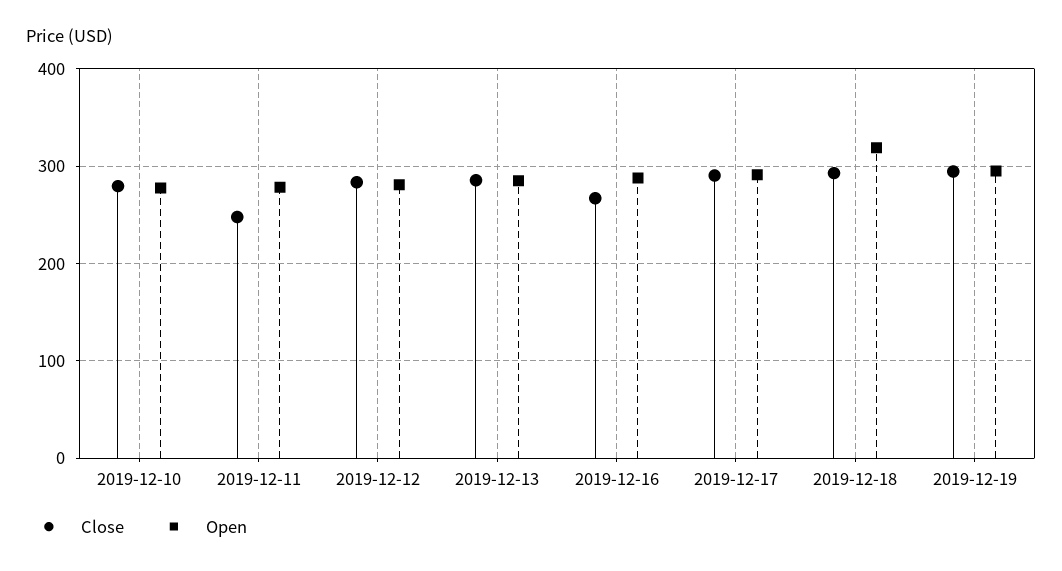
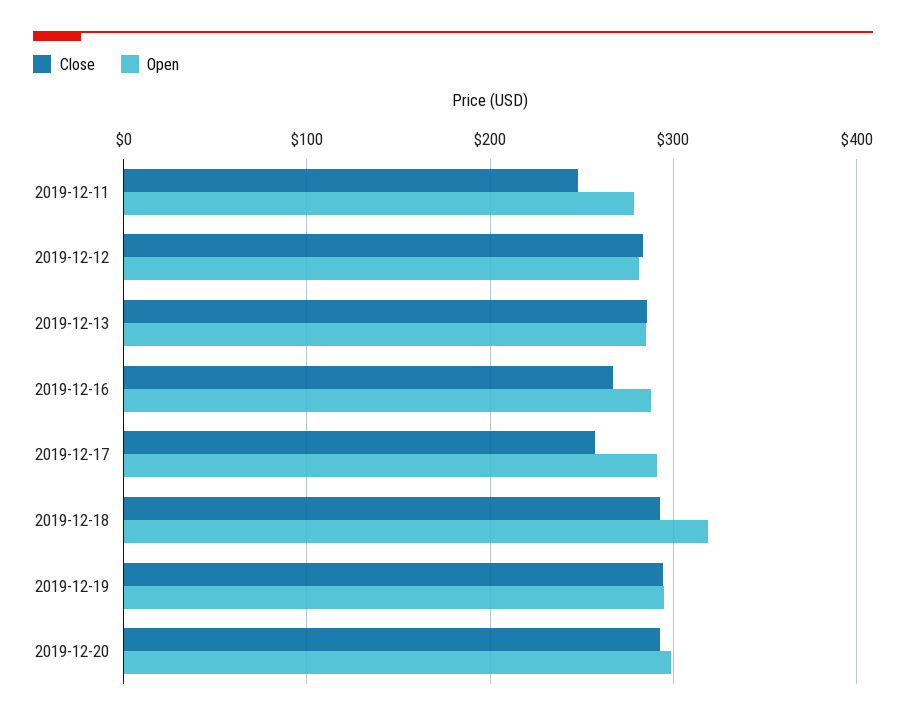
Close, 2019-12-10: 280 -> none
Open, 2019-12-10: 280 -> none
Close, 2019-12-17: 290 -> 260
Close, 2019-12-20: none -> 290
Open, 2019-12-20: none -> 300

